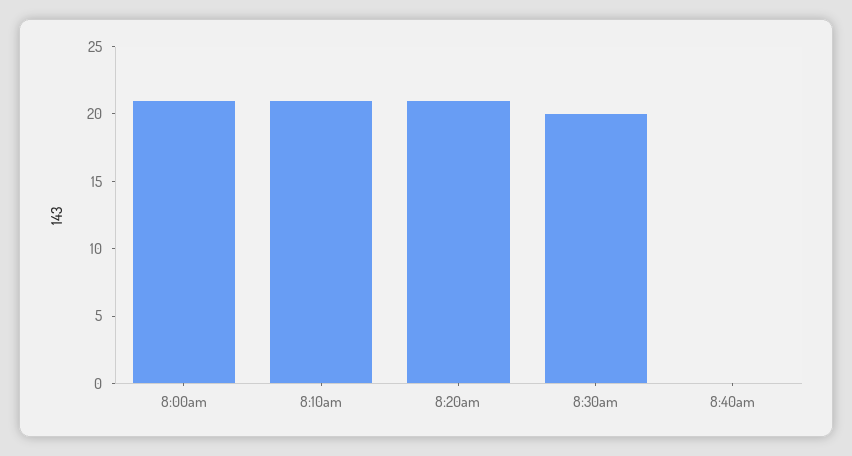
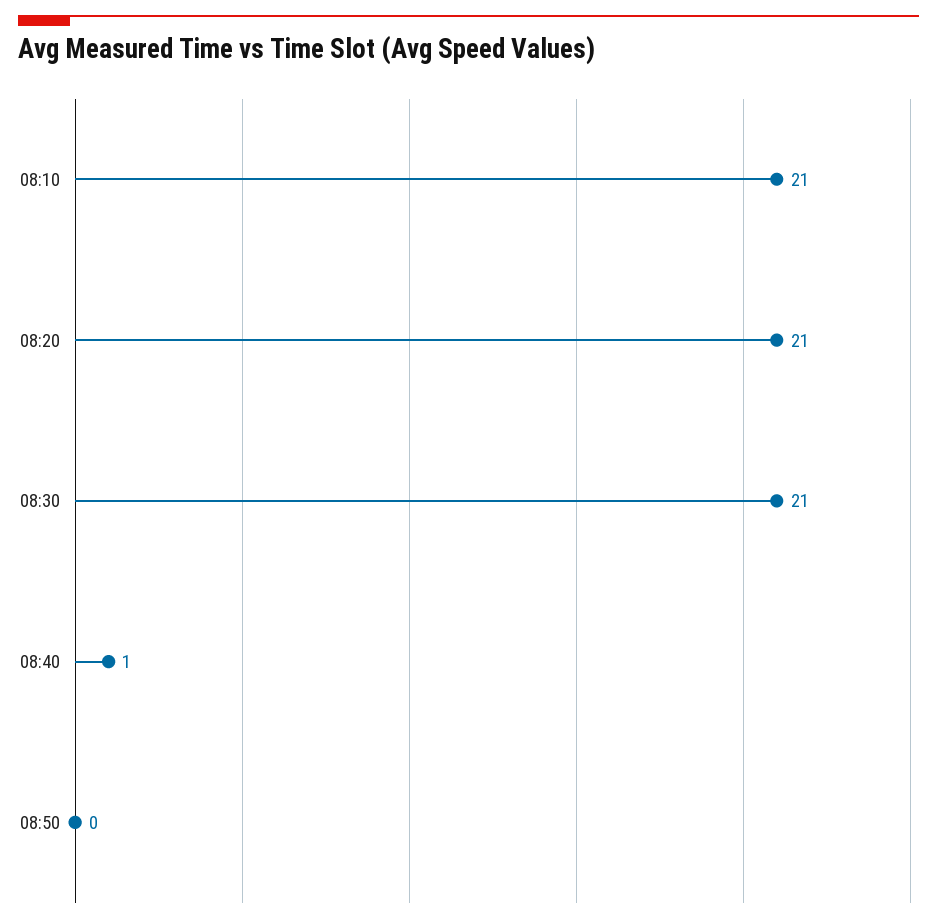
8:00am: 21 -> none
8:30am: 20 -> 21
8:40am: 0 -> 1
08:50: none -> 0

